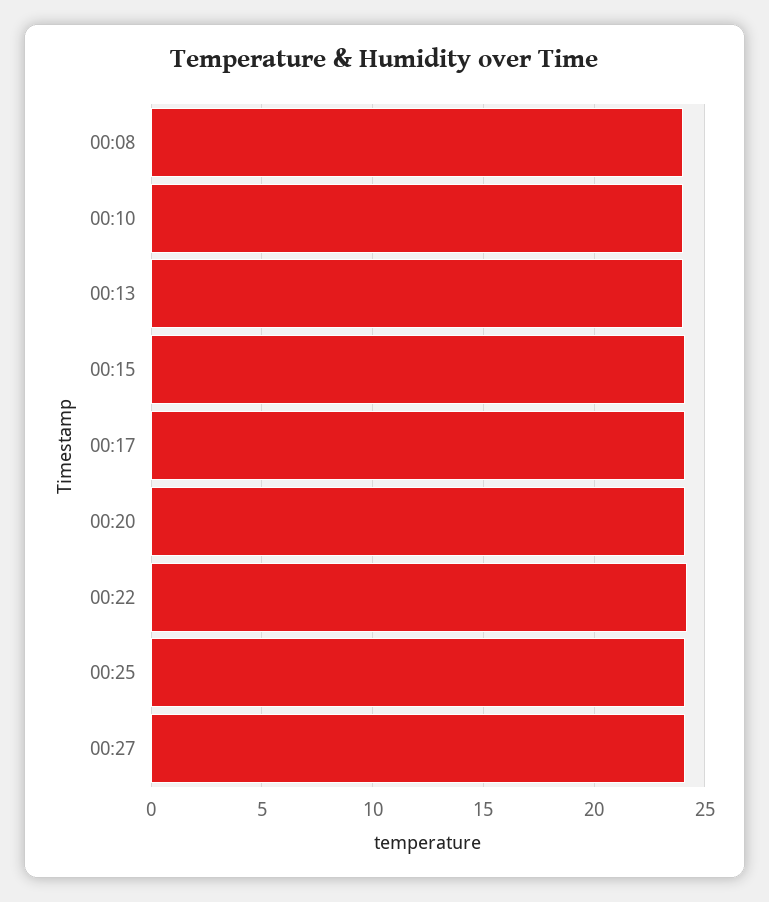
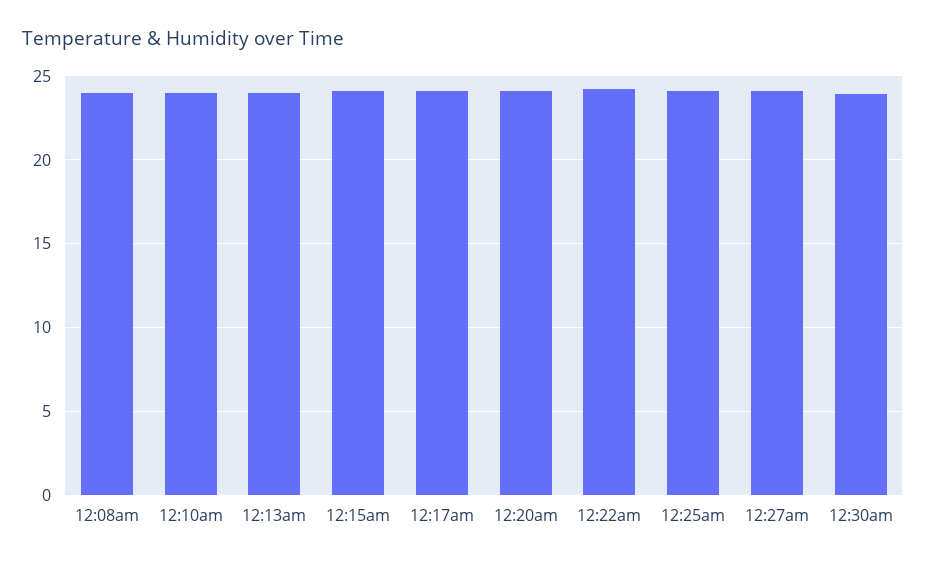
12:30am: none -> 24

